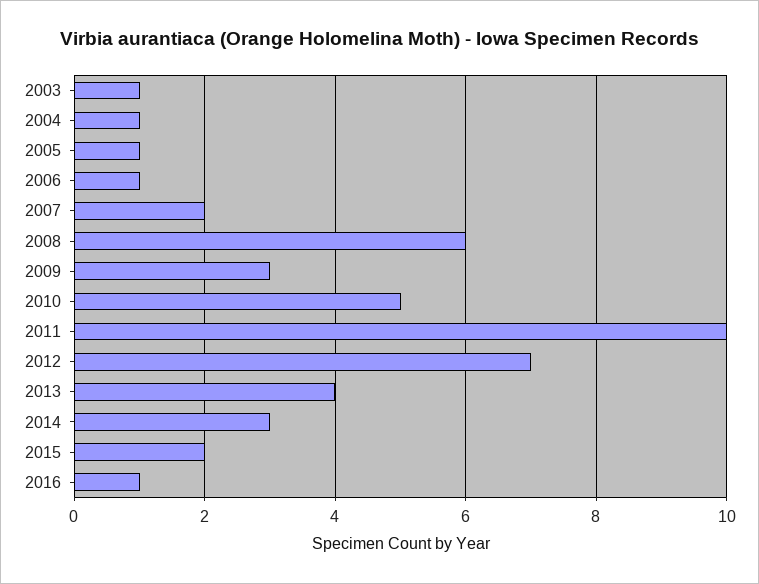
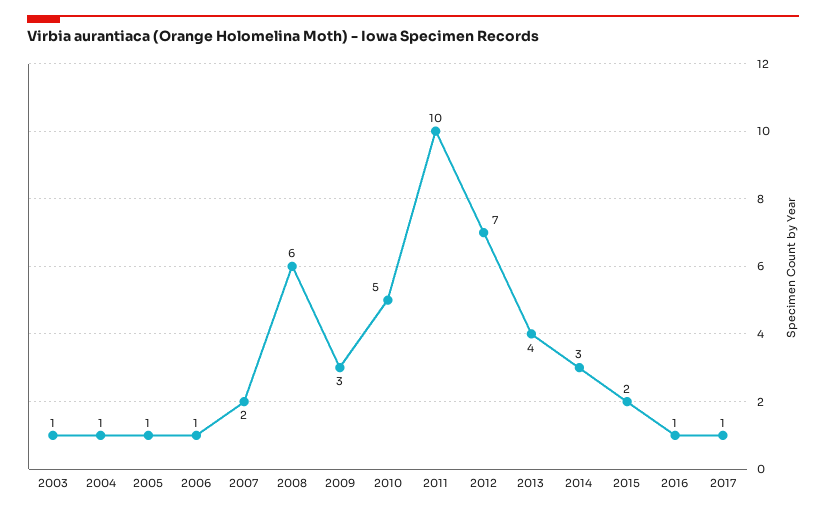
2017: none -> 1

